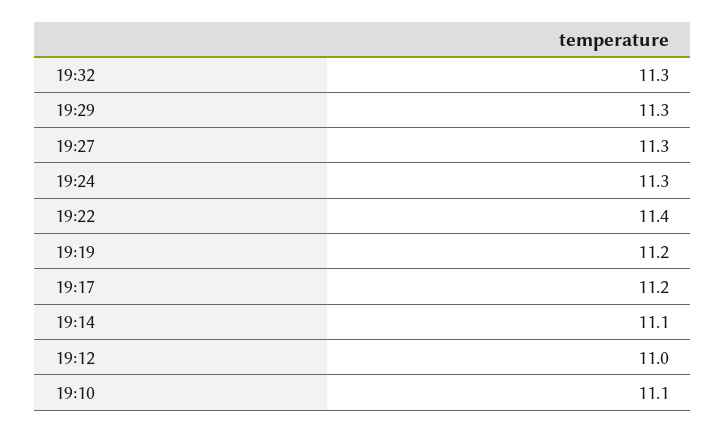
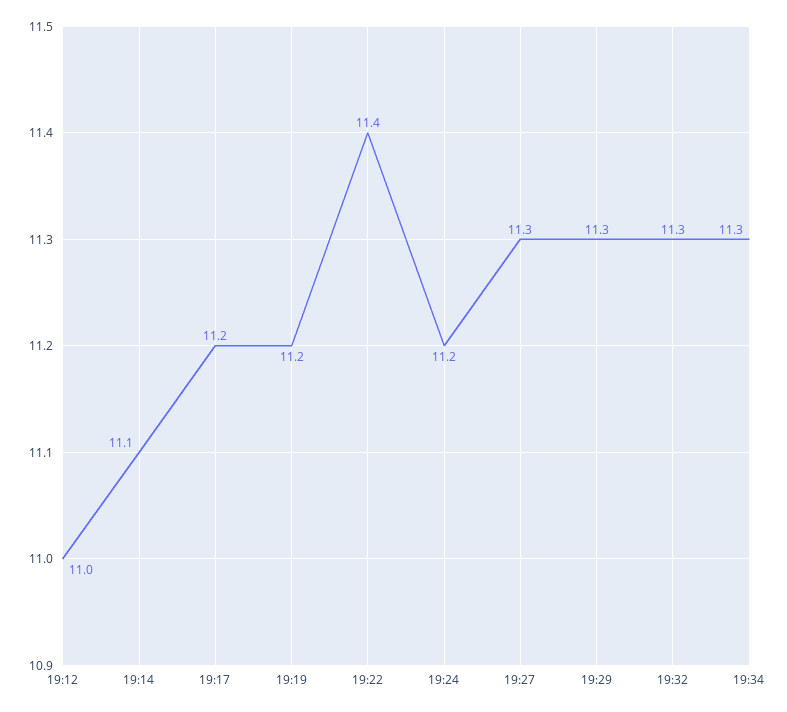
19:24: 11.3 -> 11.2
19:10: 11.1 -> none
19:34: none -> 11.3

